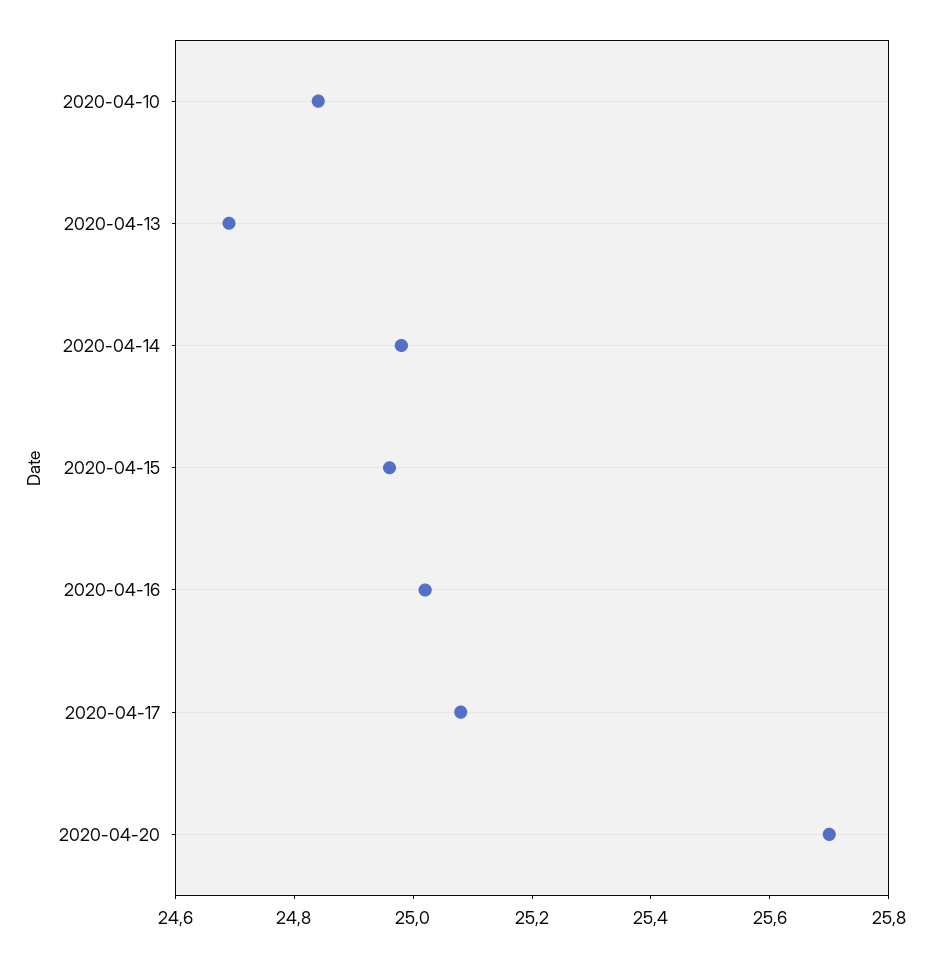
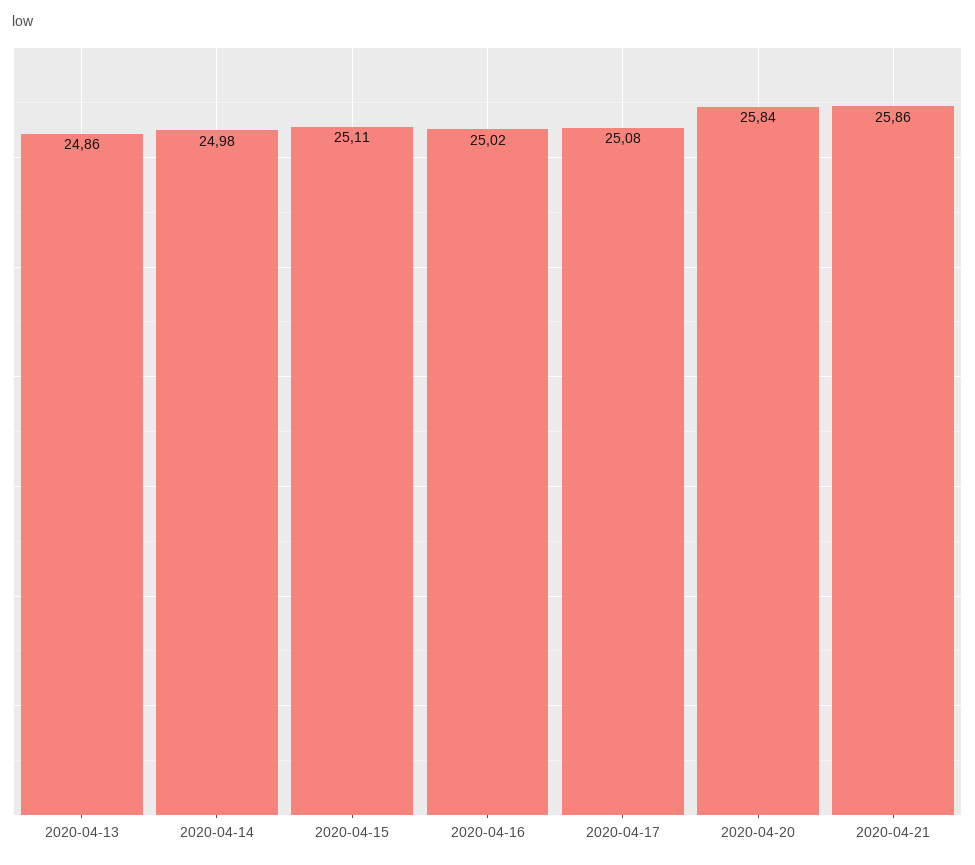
2020-04-10: 24.85 -> none
2020-04-13: 24.7 -> 24.86
2020-04-15: 24.95 -> 25.11
2020-04-20: 25.7 -> 25.84
2020-04-21: none -> 25.86

